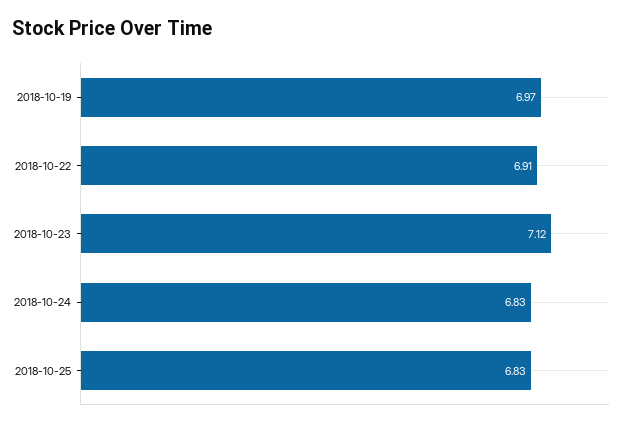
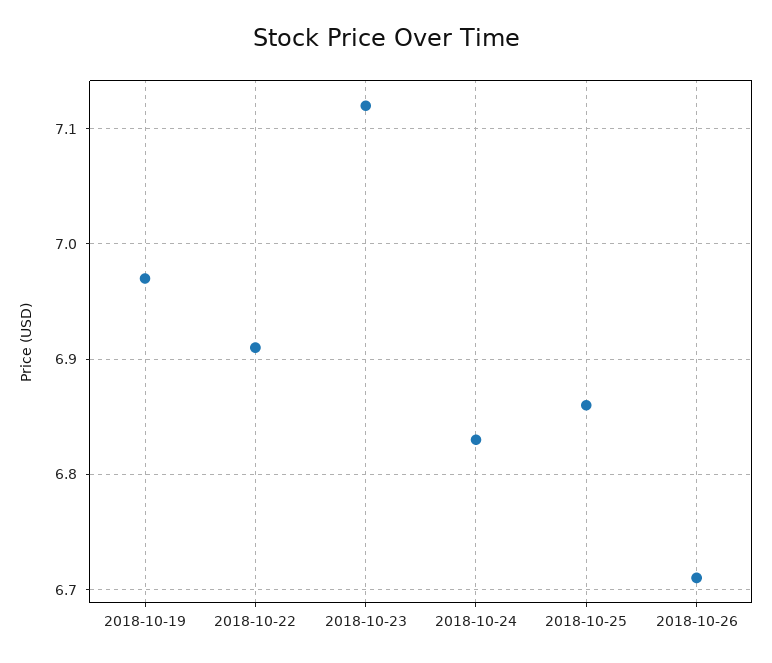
2018-10-25: 6.83 -> 6.86
2018-10-26: none -> 6.71

